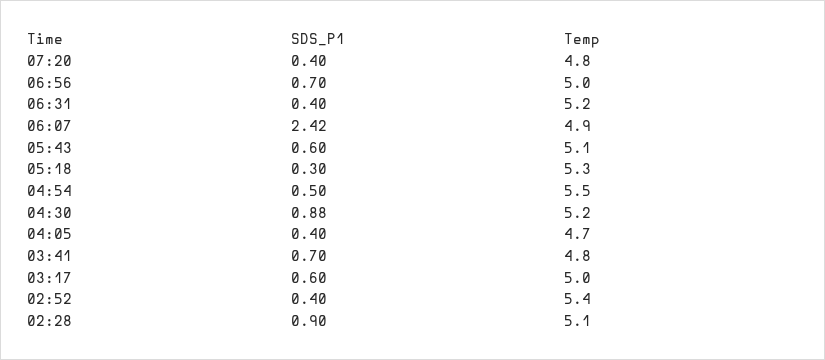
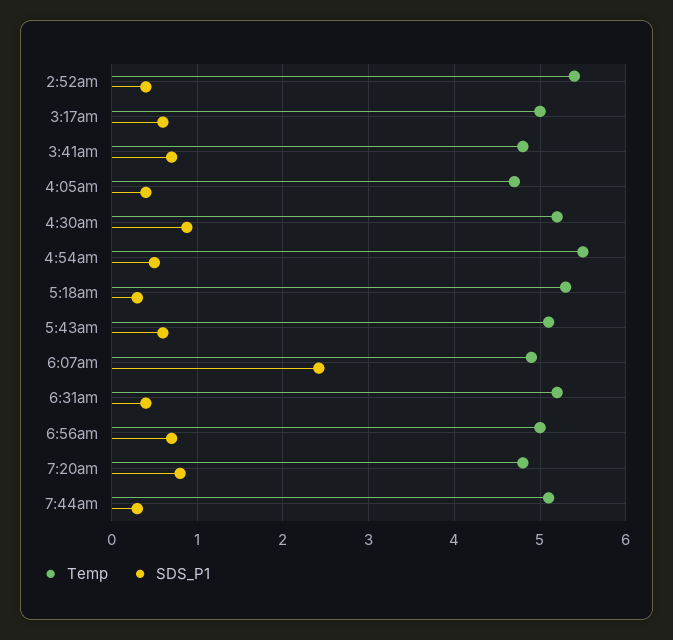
SDS_P1, 07:20: 0.4 -> 0.8
SDS_P1, 02:28: 0.9 -> none
Temp, 02:28: 5.1 -> none
Temp, 7:44am: none -> 5.1
SDS_P1, 7:44am: none -> 0.3

